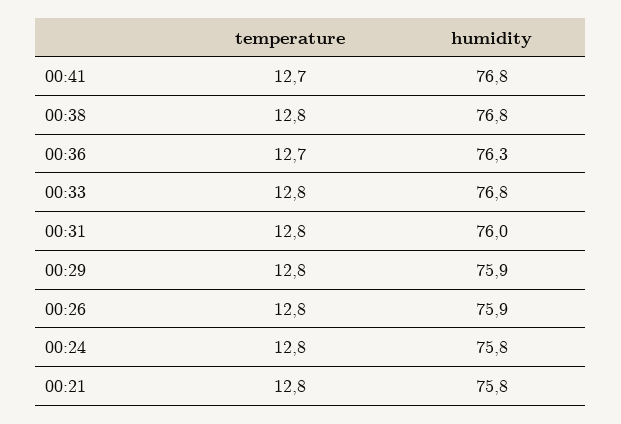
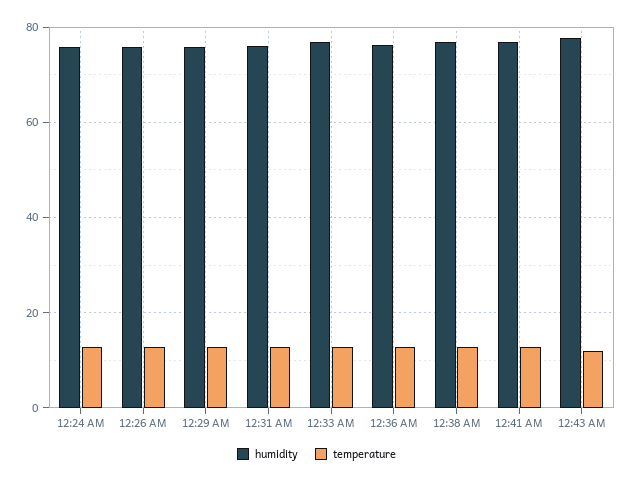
temperature, 00:21: 12.8 -> none
humidity, 00:21: 75.8 -> none
humidity, 12:43 AM: none -> 78
temperature, 12:43 AM: none -> 12

